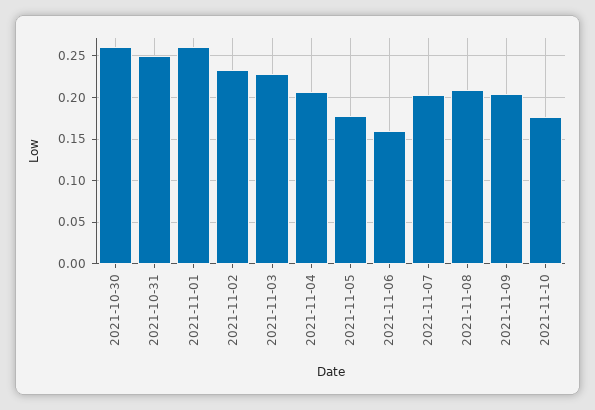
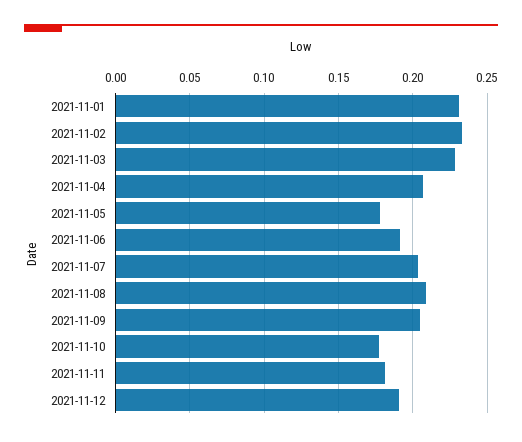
2021-10-30: 0.26 -> none
2021-10-31: 0.25 -> none
2021-11-01: 0.26 -> 0.23
2021-11-06: 0.16 -> 0.19
2021-11-11: none -> 0.18
2021-11-12: none -> 0.19

